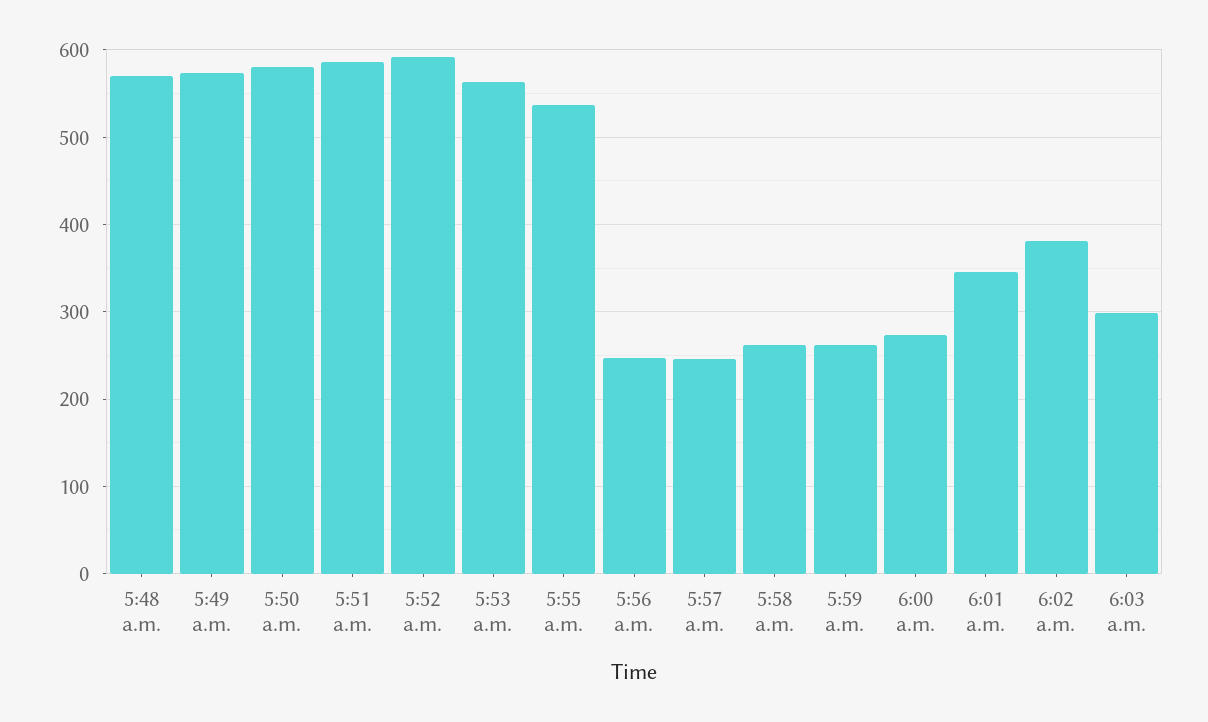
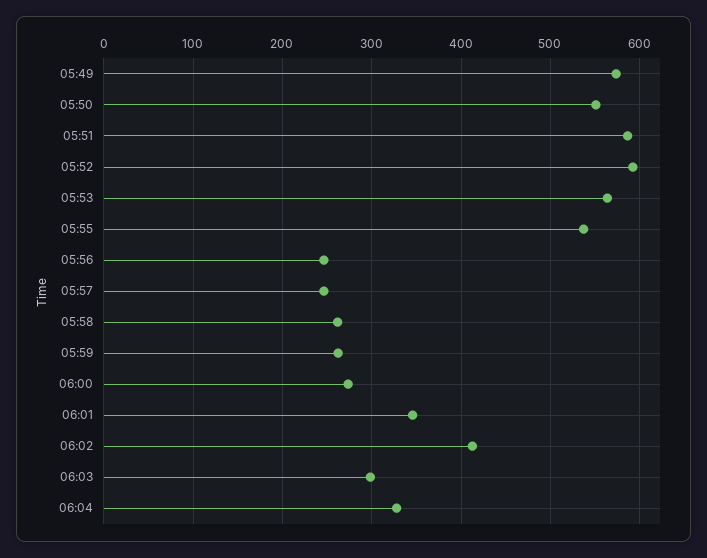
5:48 a.m.: 570 -> none
5:50 a.m.: 580 -> 550
6:02 a.m.: 380 -> 410
06:04: none -> 330

